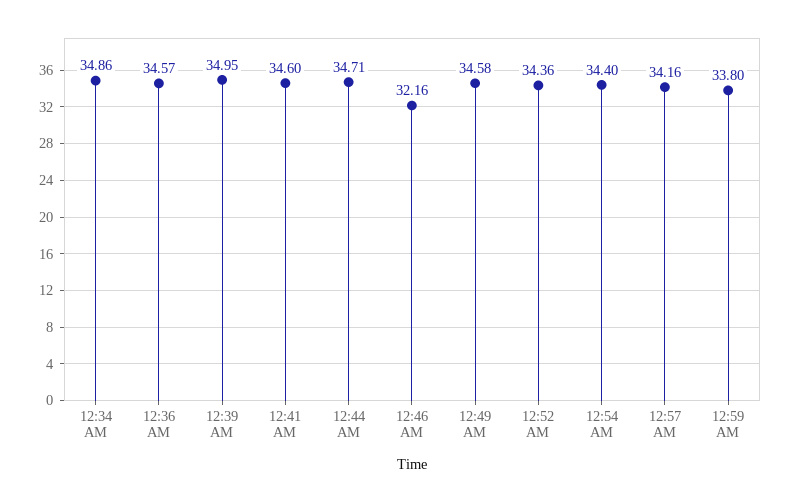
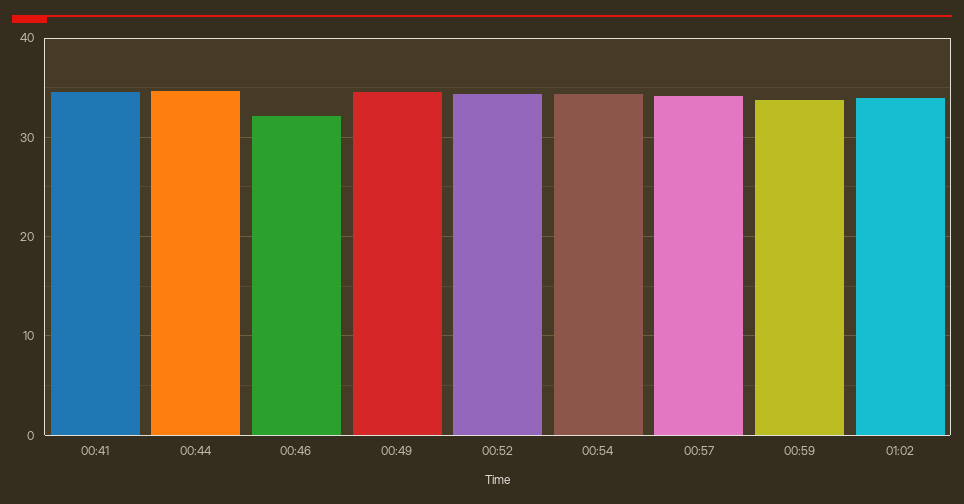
12:34 AM: 34.86 -> none
12:36 AM: 34.57 -> none
12:39 AM: 34.95 -> none
01:02: none -> 34

